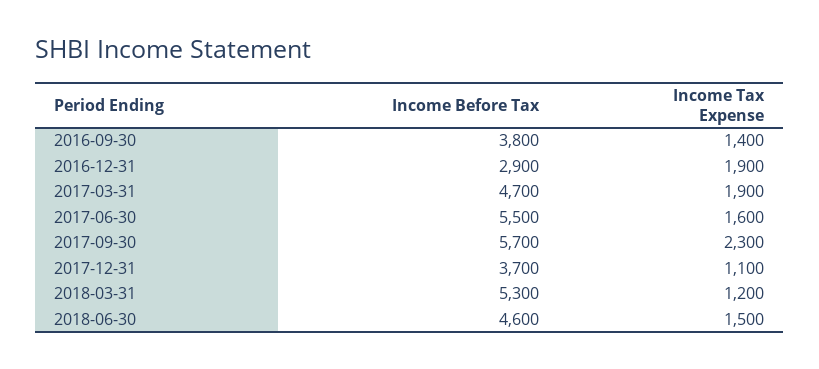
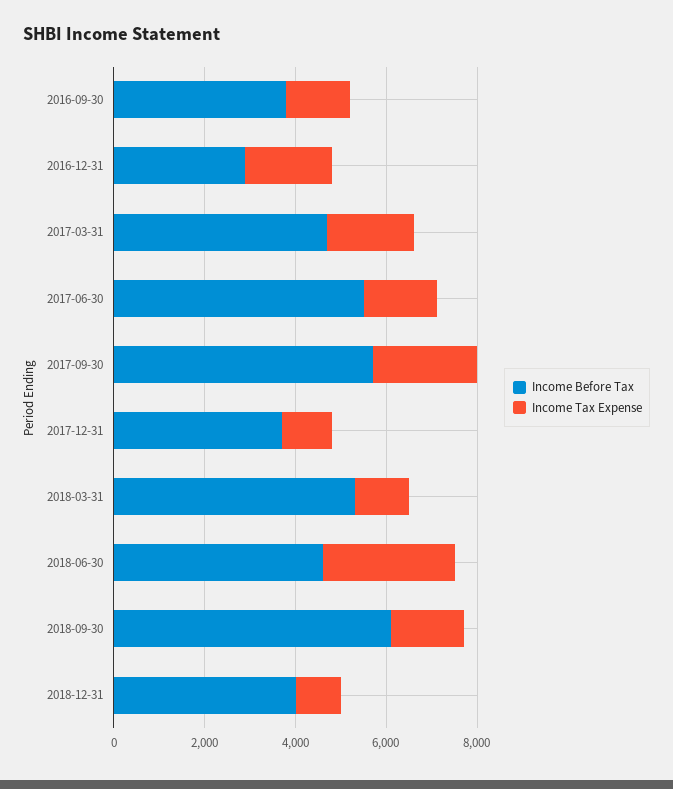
Income Tax Expense, 2018-06-30: 1500 -> 3000
Income Before Tax, 2018-09-30: none -> 6000
Income Tax Expense, 2018-09-30: none -> 1500
Income Before Tax, 2018-12-31: none -> 4000
Income Tax Expense, 2018-12-31: none -> 1000

